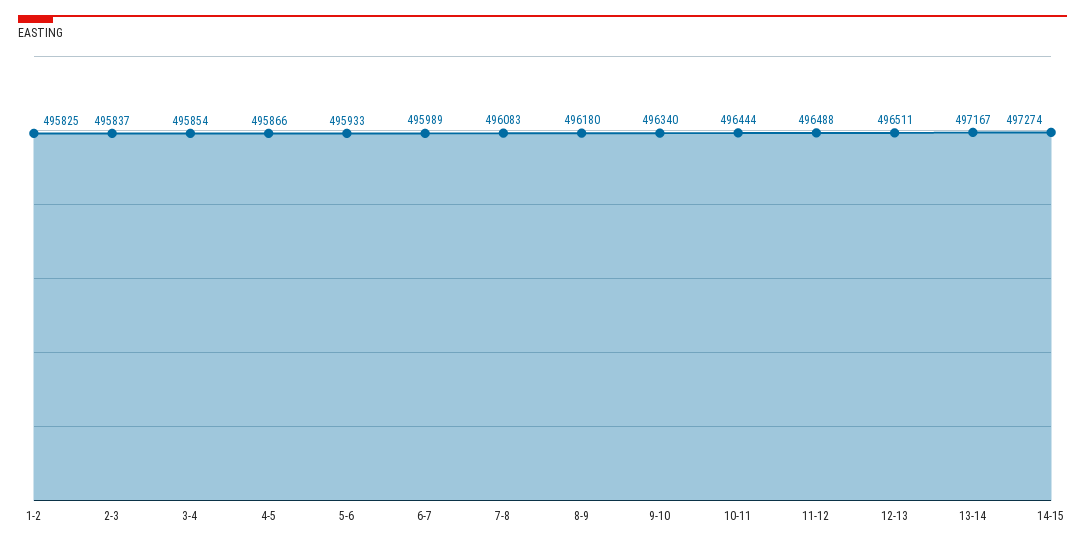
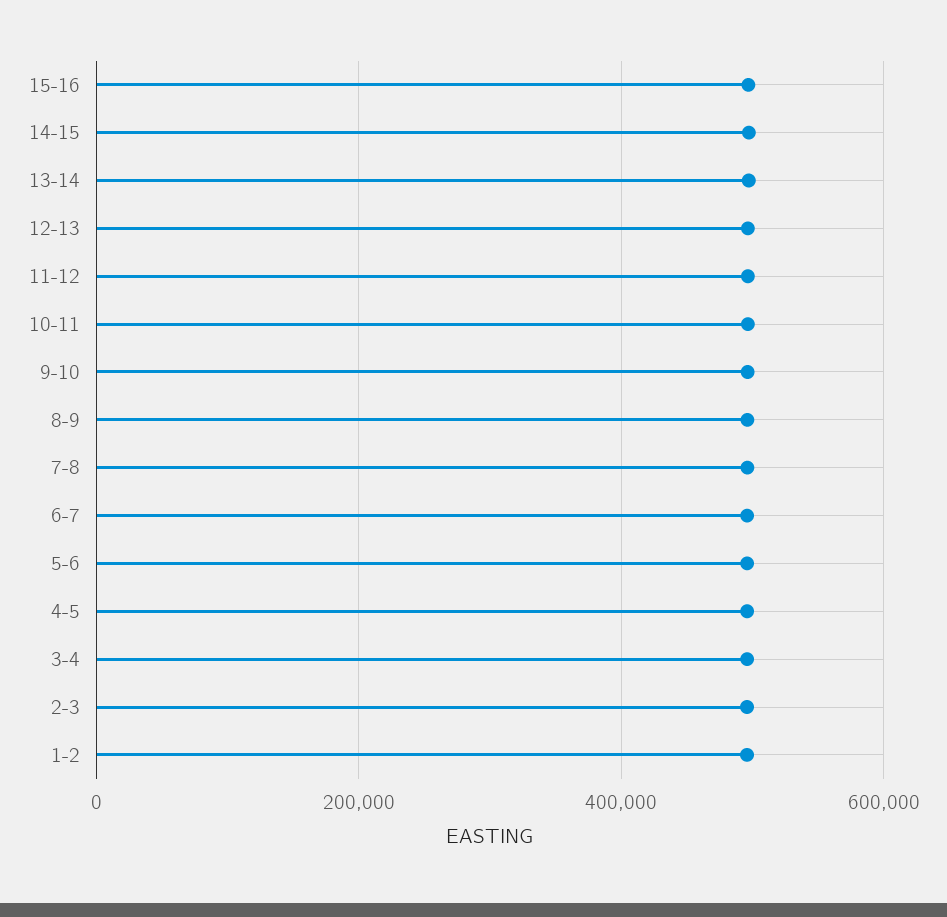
15-16: none -> 500000

